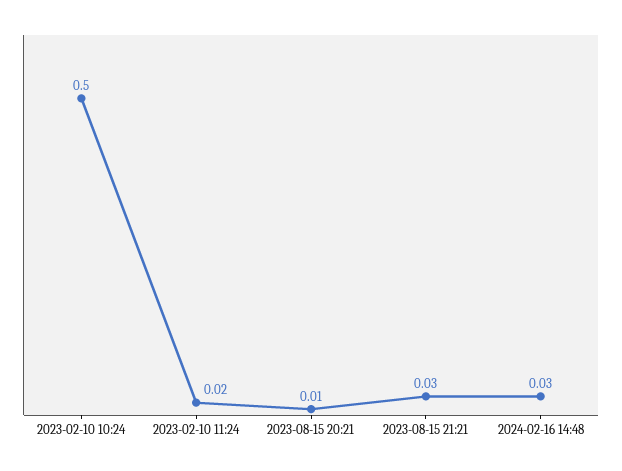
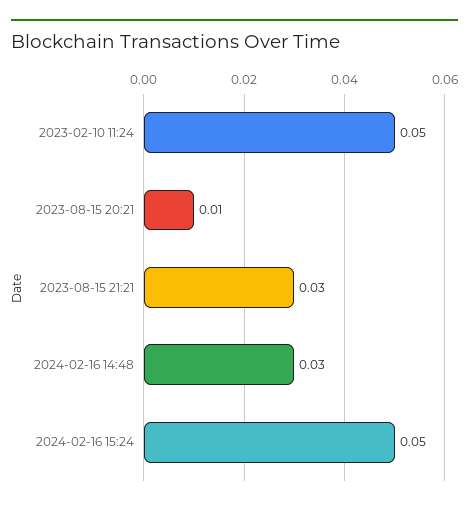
2023-02-10 10:24: 0.5 -> none
2023-02-10 11:24: 0.02 -> 0.05
2024-02-16 15:24: none -> 0.05

